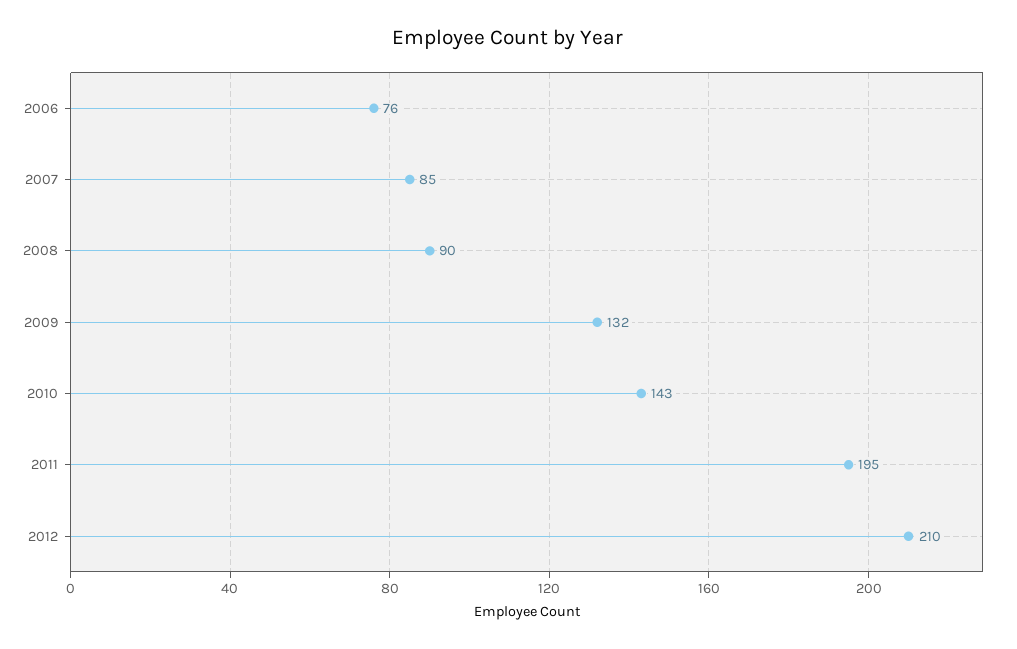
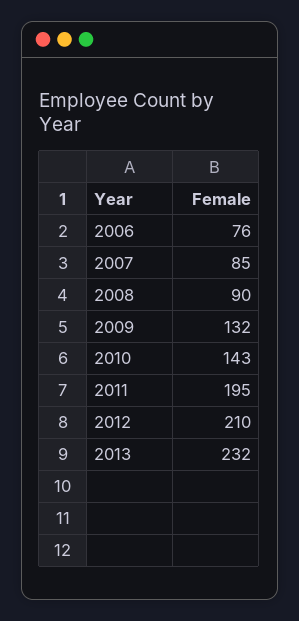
2013: none -> 232

